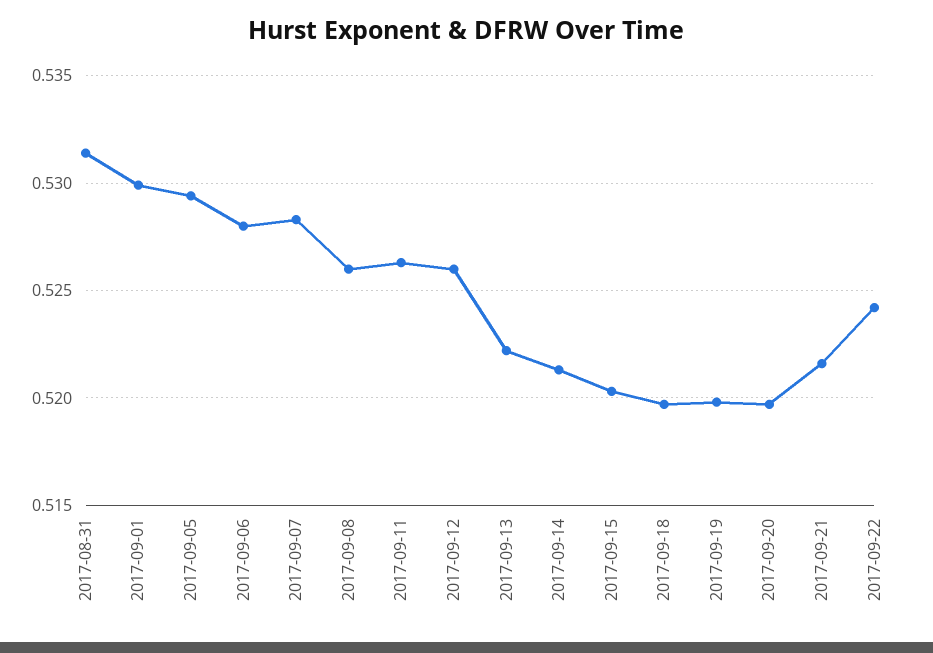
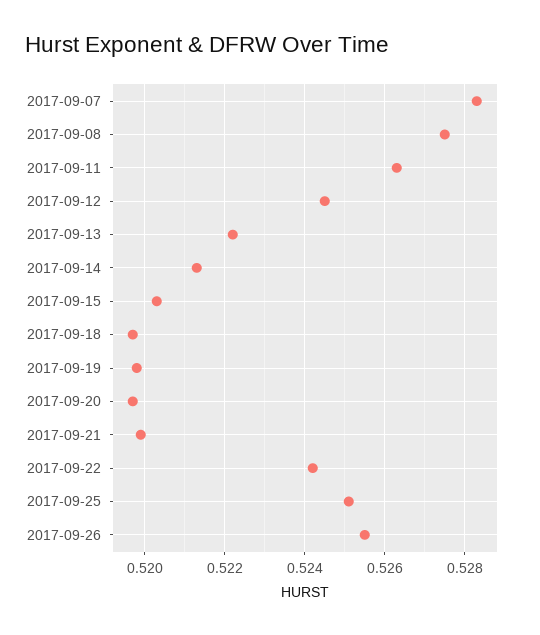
2017-08-31: 0.5315 -> none
2017-09-01: 0.53 -> none
2017-09-05: 0.5295 -> none
2017-09-06: 0.528 -> none
2017-09-08: 0.526 -> 0.5275
2017-09-12: 0.526 -> 0.5245
2017-09-21: 0.5215 -> 0.52
2017-09-25: none -> 0.525
2017-09-26: none -> 0.5255

